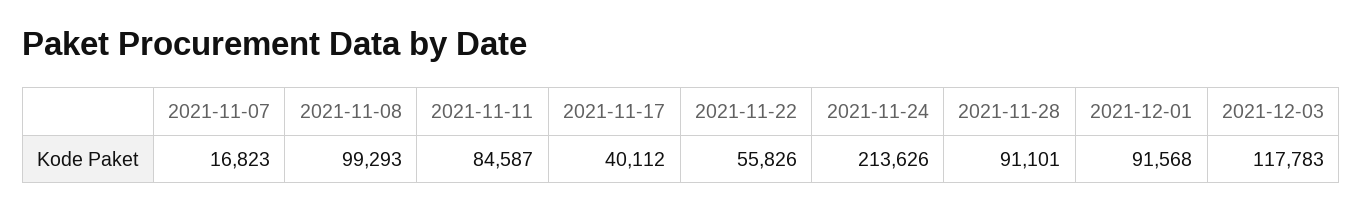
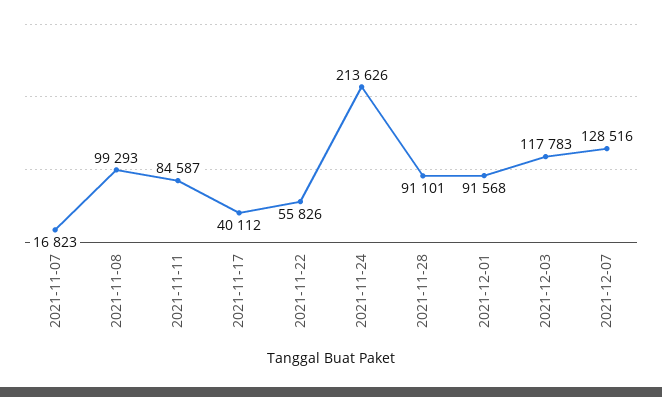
2021-12-07: none -> 128516

